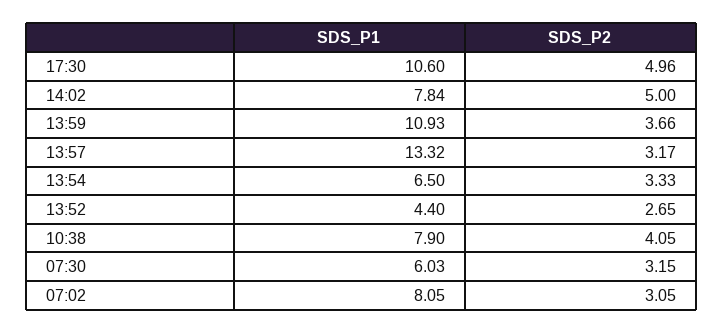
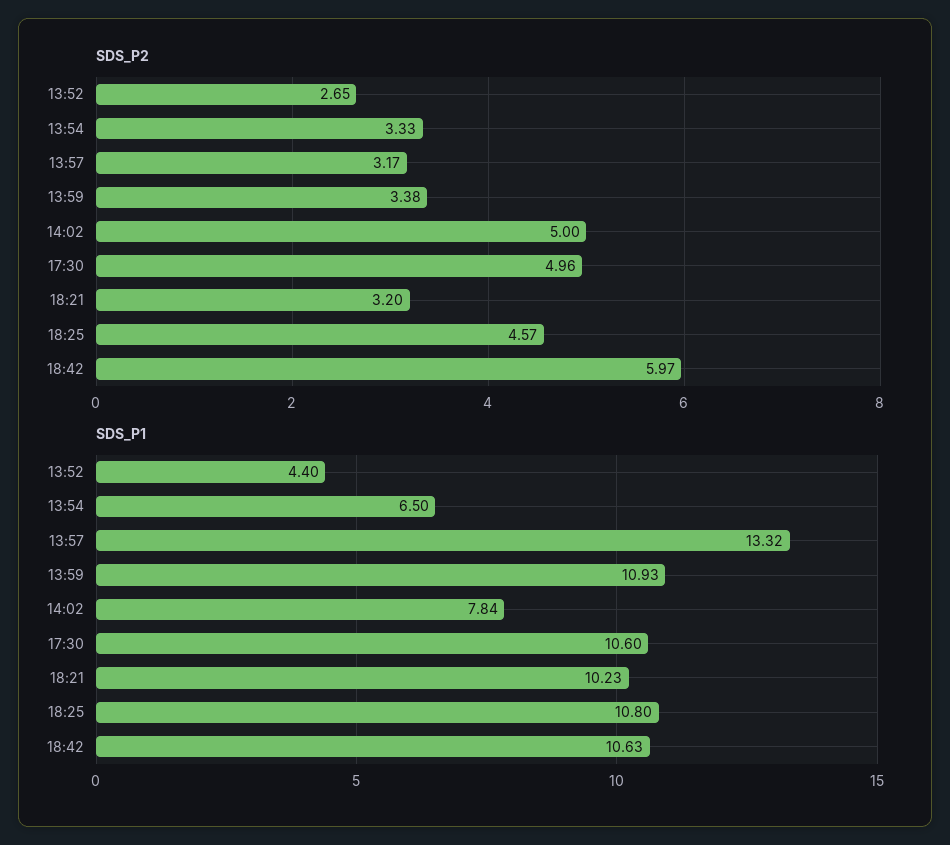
SDS_P2, 13:59: 3.66 -> 3.38
SDS_P1, 10:38: 7.9 -> none
SDS_P2, 10:38: 4.05 -> none
SDS_P1, 07:30: 6.03 -> none
SDS_P2, 07:30: 3.15 -> none
SDS_P1, 07:02: 8.05 -> none
SDS_P2, 07:02: 3.05 -> none
SDS_P2, 18:21: none -> 3.2
SDS_P2, 18:25: none -> 4.57
SDS_P2, 18:42: none -> 5.97
SDS_P1, 18:21: none -> 10.23
SDS_P1, 18:25: none -> 10.8
SDS_P1, 18:42: none -> 10.63

